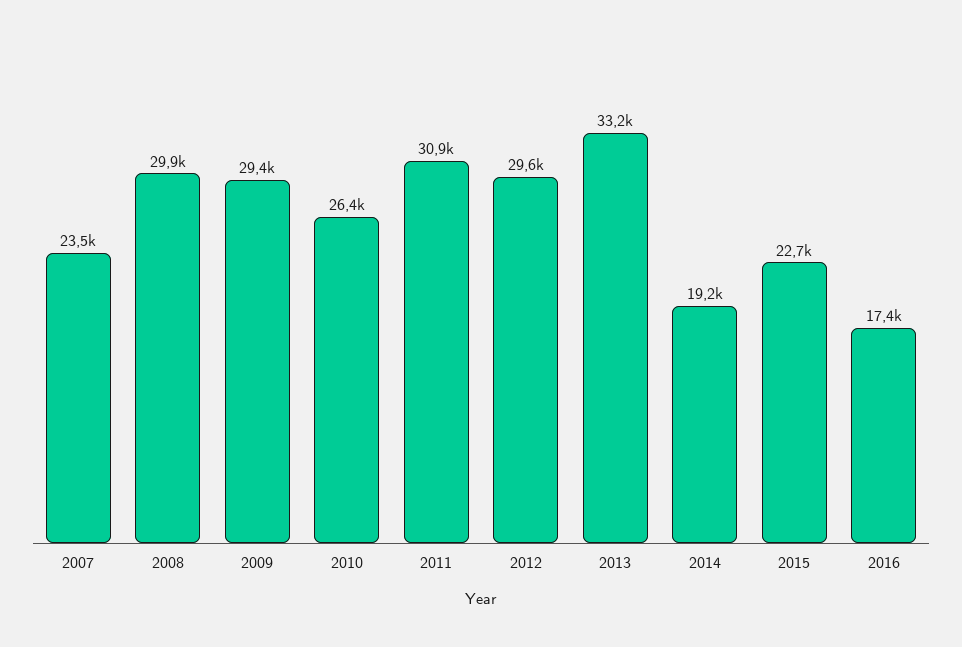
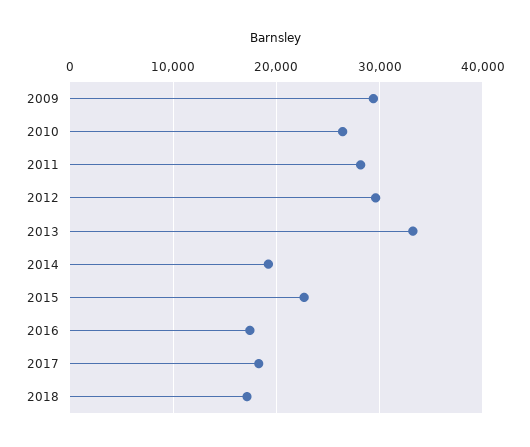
2007: 23500 -> none
2008: 29900 -> none
2011: 30900 -> 28000
2017: none -> 18000
2018: none -> 17000

